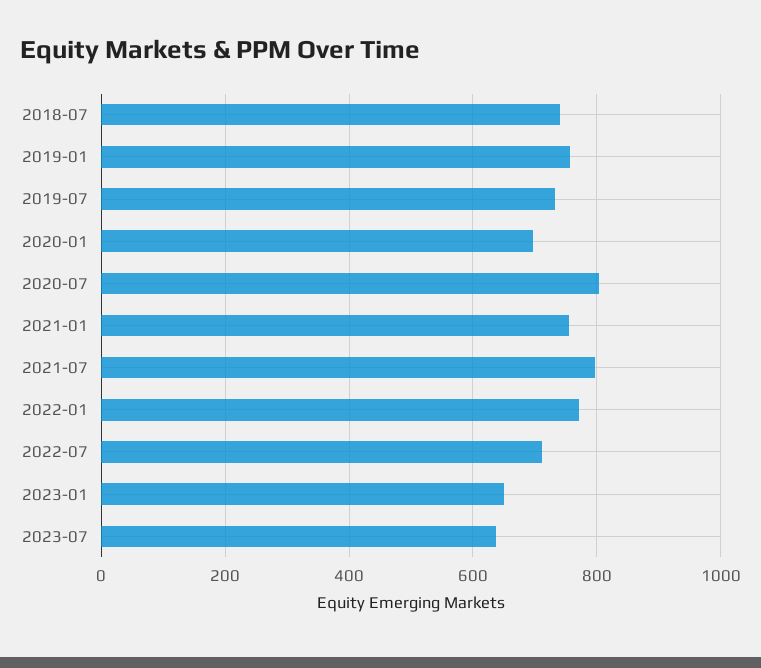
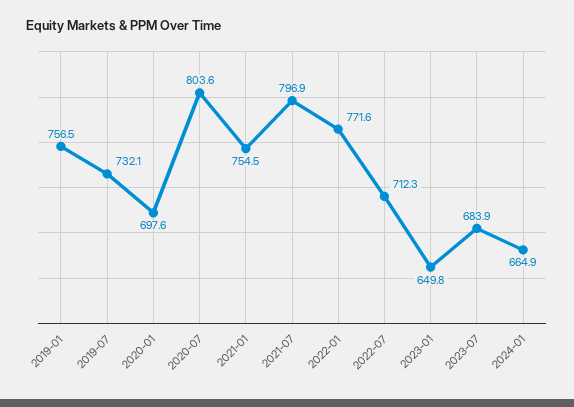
2018-07: 740 -> none
2023-07: 640 -> 683.9
2024-01: none -> 664.9

